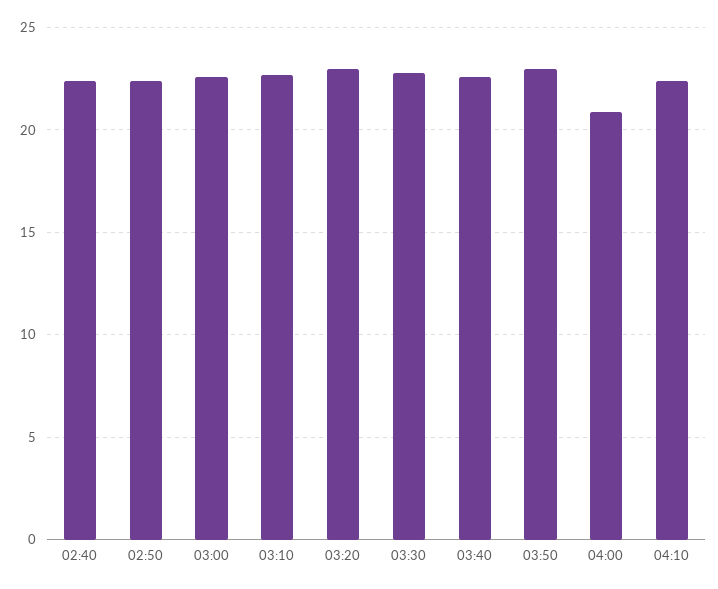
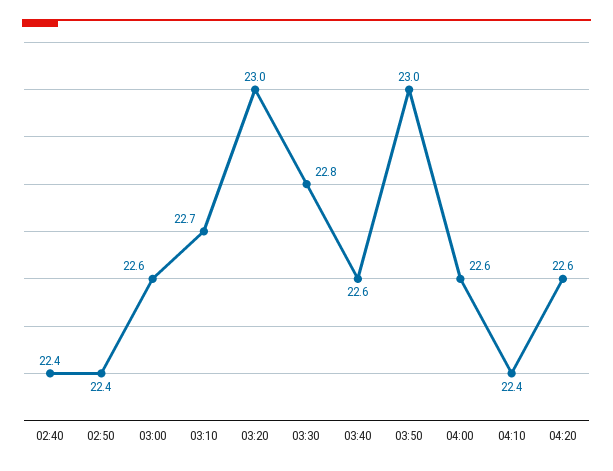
04:00: 21 -> 22.6
04:20: none -> 22.6

